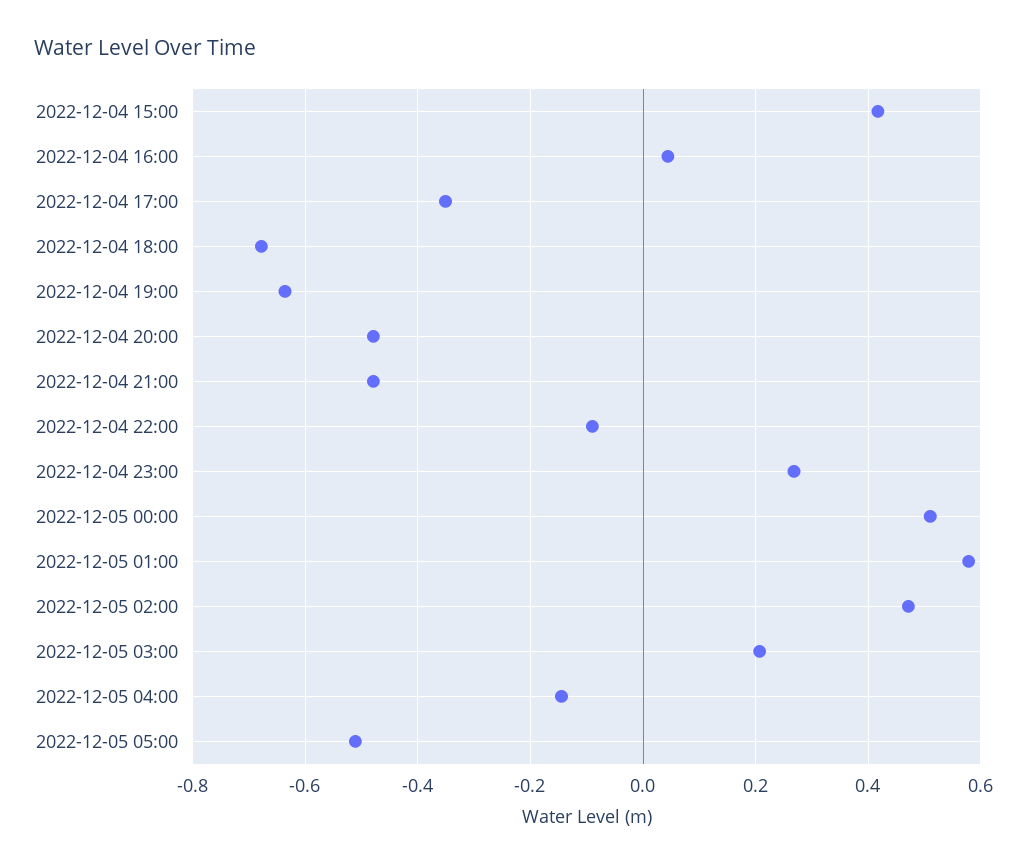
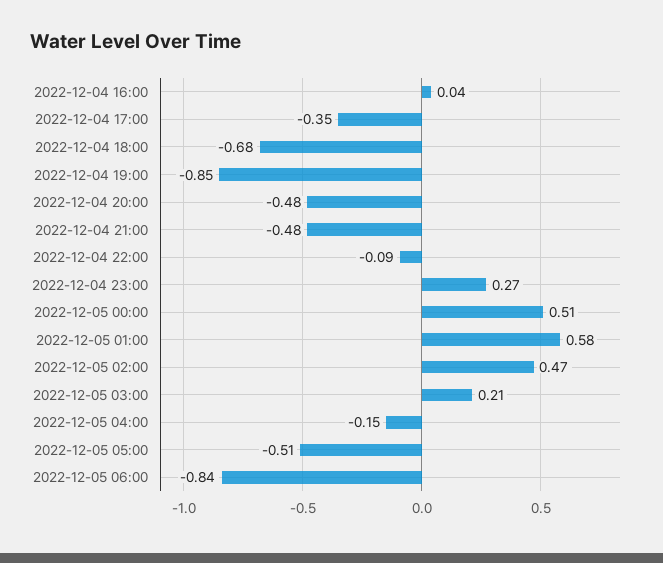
2022-12-04 15:00: 0.42 -> none
2022-12-04 19:00: -0.64 -> -0.85
2022-12-05 06:00: none -> -0.84

